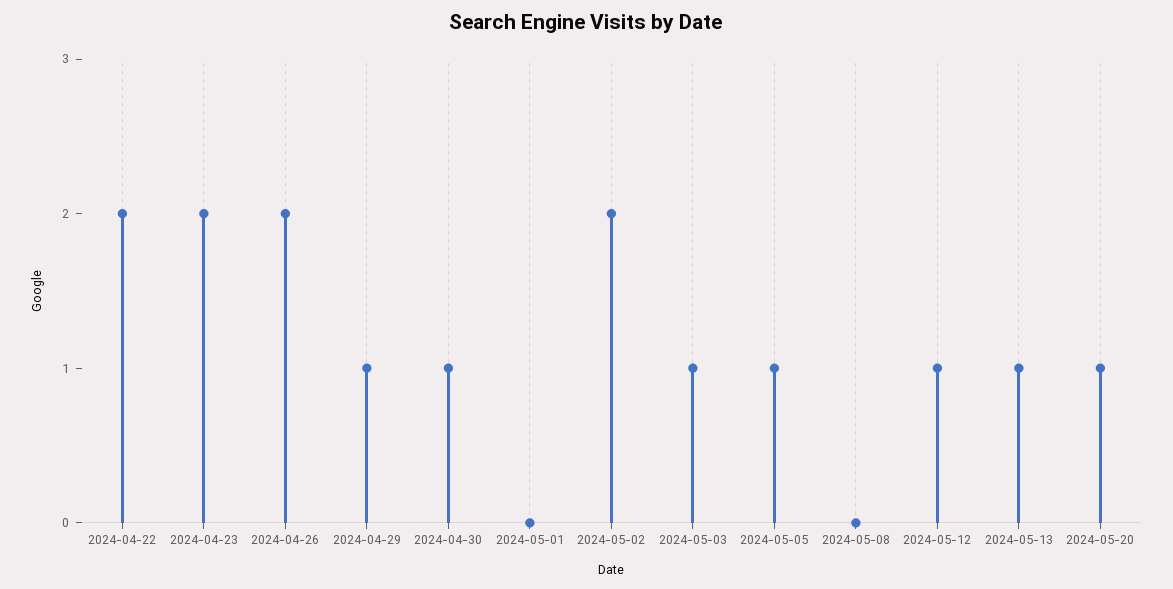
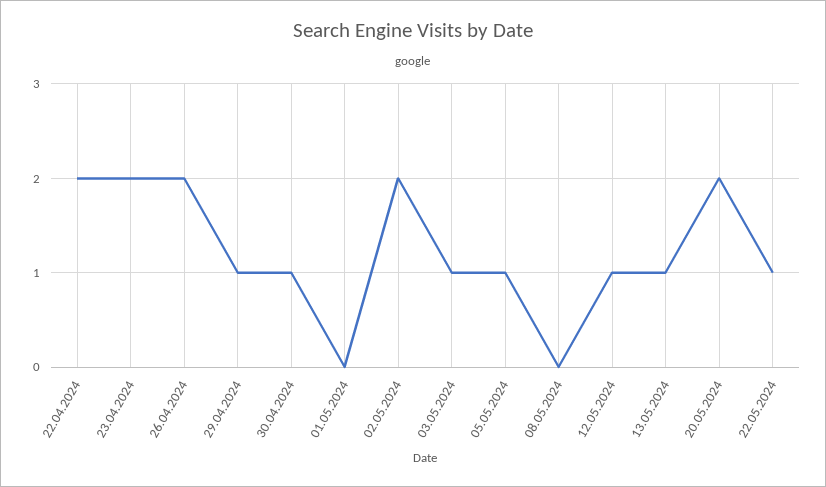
2024-05-20: 1 -> 2
22.05.2024: none -> 1

